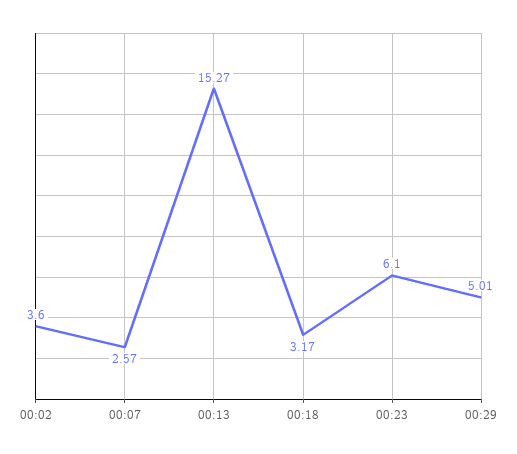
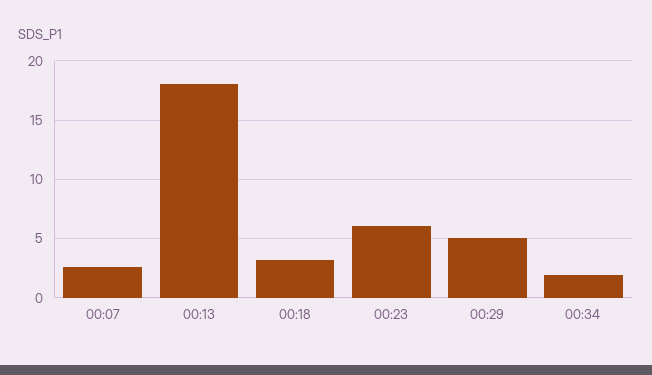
00:02: 3.6 -> none
00:13: 15.27 -> 18
00:34: none -> 2

